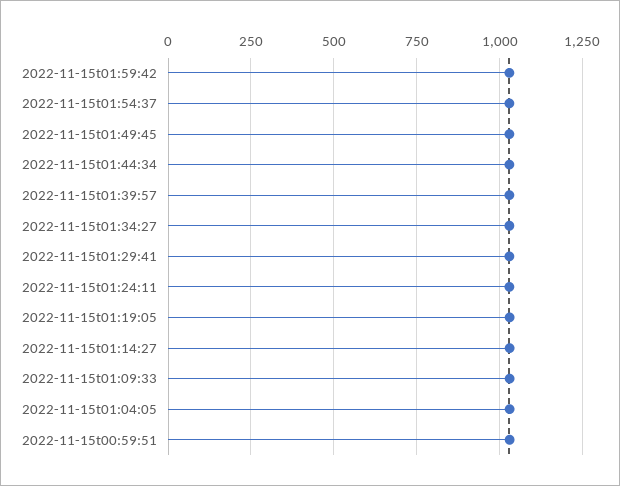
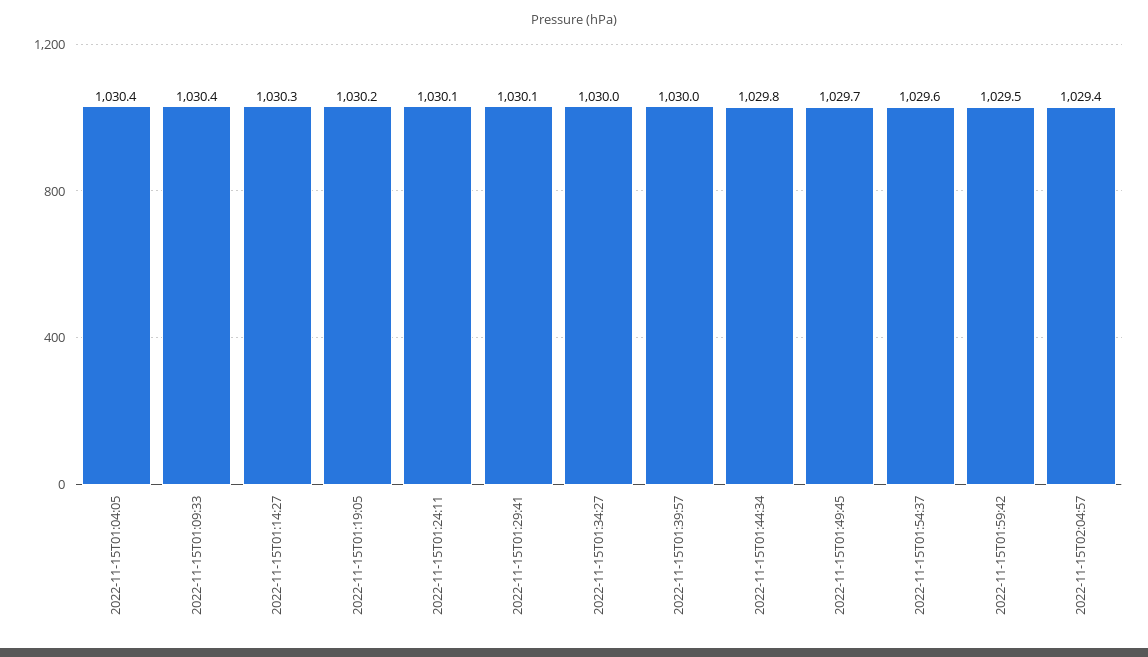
2022-11-15t00:59:51: 1025 -> none
2022-11-15T02:04:57: none -> 1029.4

